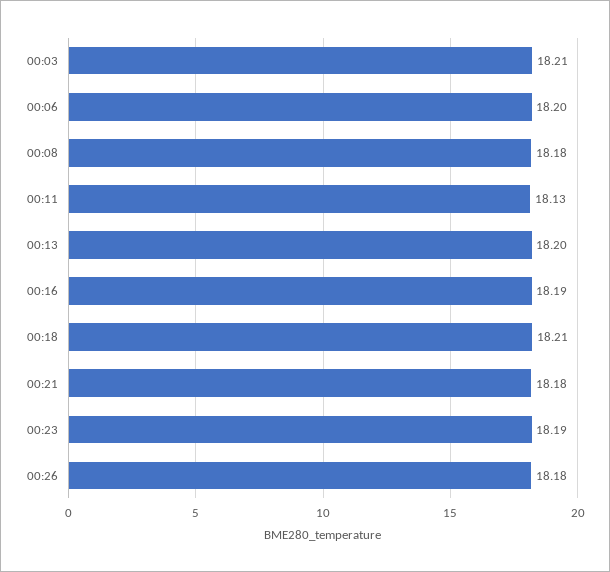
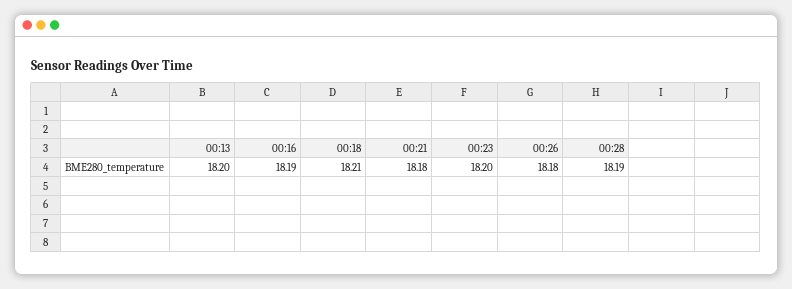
00:03: 18.21 -> none
00:06: 18.2 -> none
00:08: 18.18 -> none
00:11: 18.13 -> none
00:23: 18.19 -> 18.2
00:28: none -> 18.19

